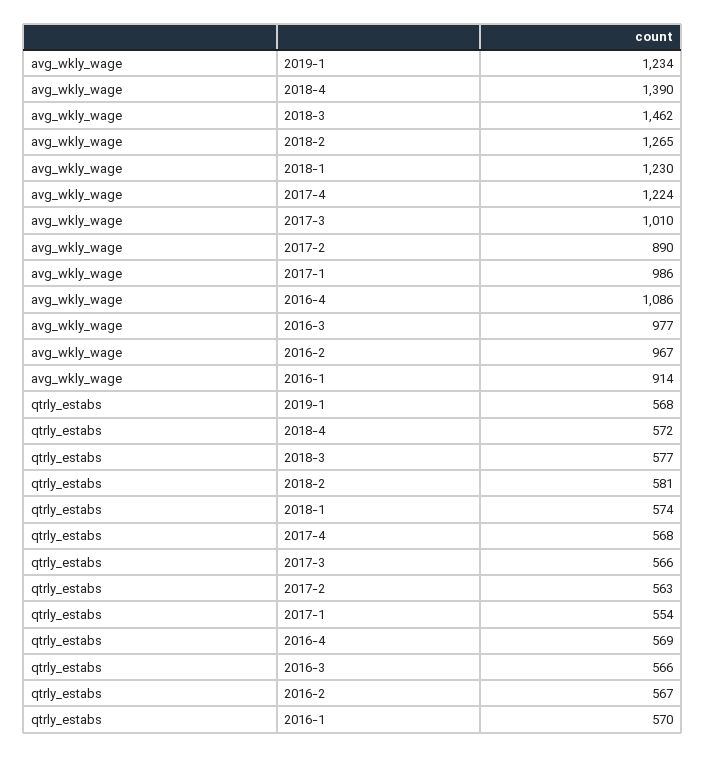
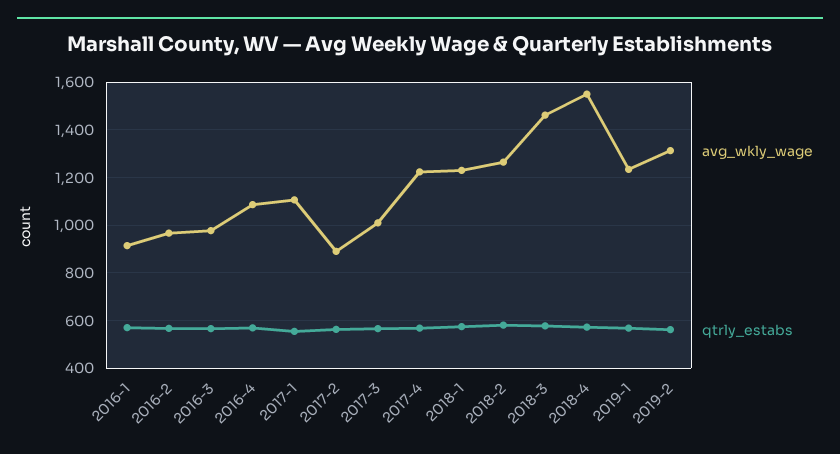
avg_wkly_wage, 2018-4: 1390 -> 1550
avg_wkly_wage, 2017-1: 986 -> 1100
avg_wkly_wage, 2019-2: none -> 1300
qtrly_estabs, 2019-2: none -> 550

